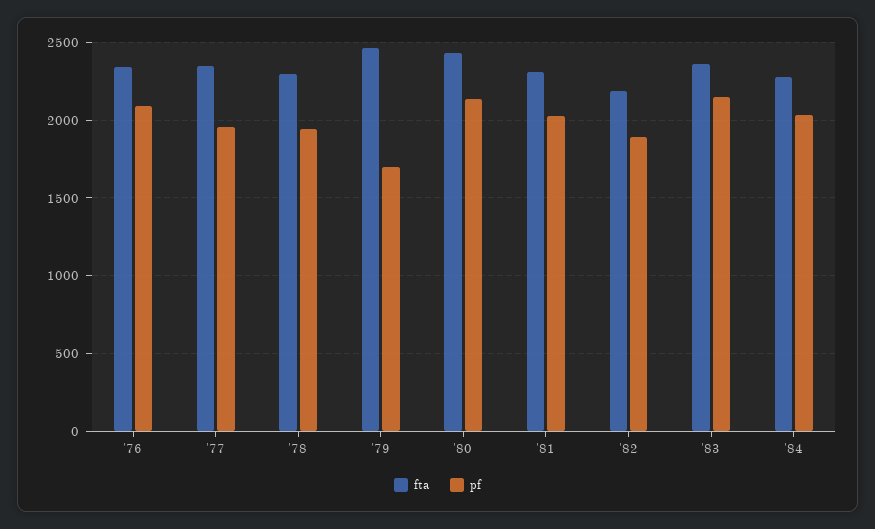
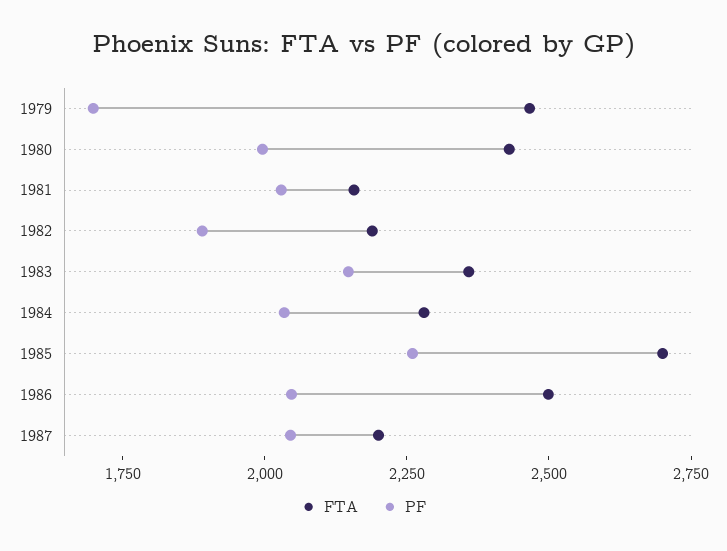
fta, '76: 2350 -> none
pf, '76: 2100 -> none
fta, '77: 2350 -> none
pf, '77: 1950 -> none
fta, '78: 2300 -> none
pf, '78: 1950 -> none
pf, '80: 2150 -> 2000
fta, '81: 2300 -> 2150
fta, 1985: none -> 2700
pf, 1985: none -> 2250
fta, 1986: none -> 2500
pf, 1986: none -> 2050
fta, 1987: none -> 2200
pf, 1987: none -> 2050

